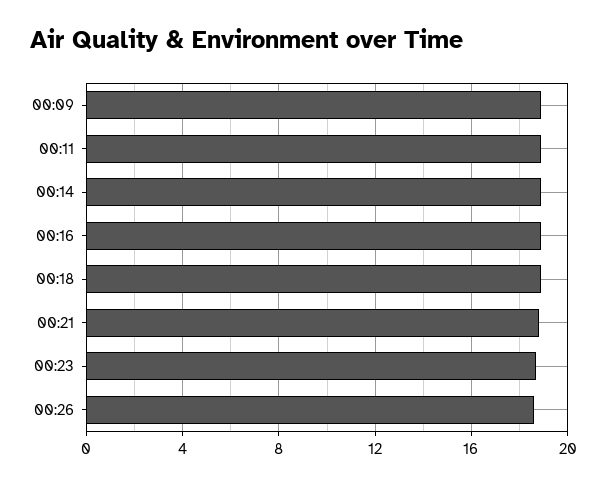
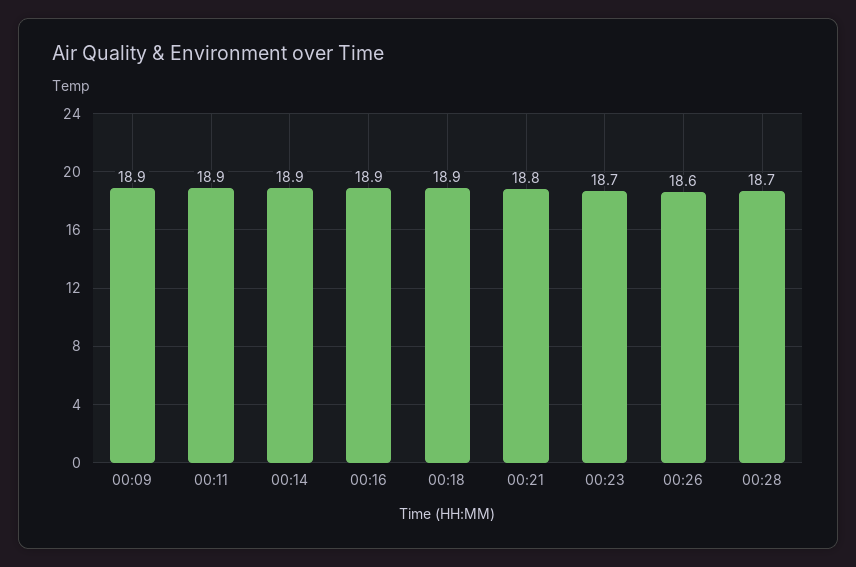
00:28: none -> 18.7

